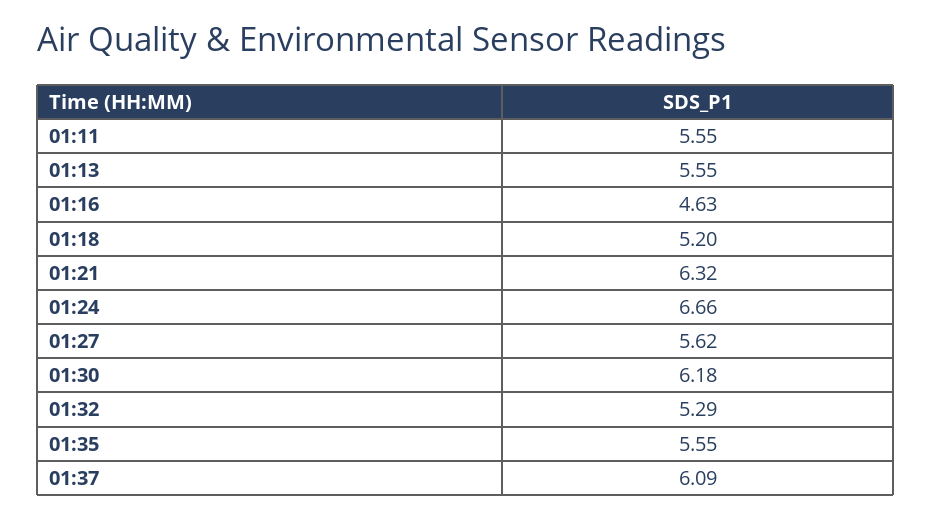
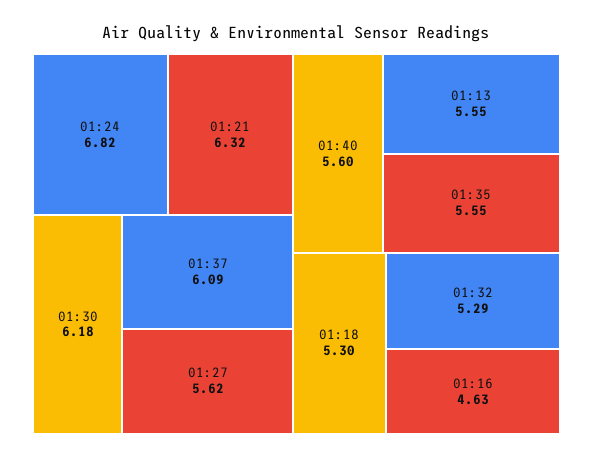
01:11: 5.55 -> none
01:18: 5.2 -> 5.3
01:24: 6.66 -> 6.82
01:40: none -> 5.6

